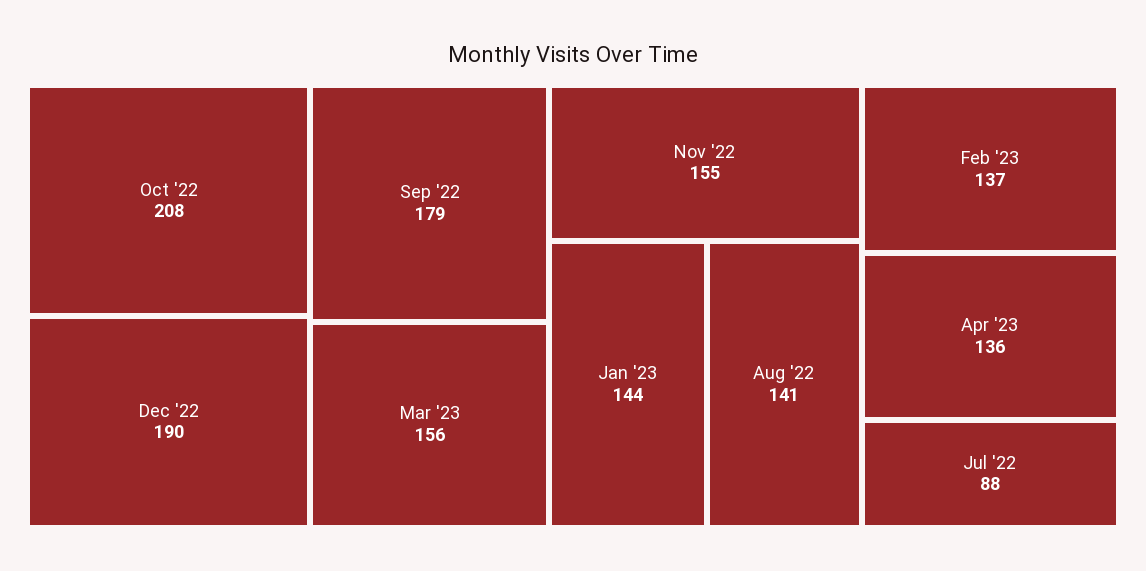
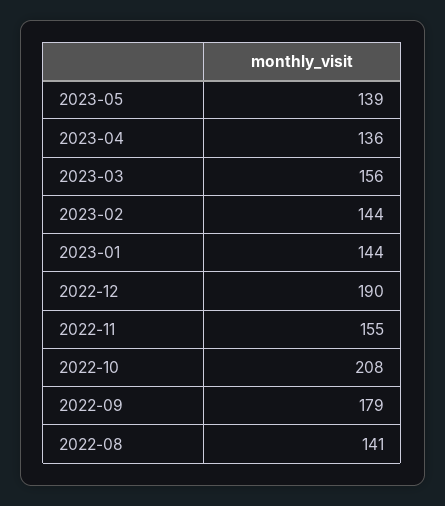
Feb '23: 137 -> 144
Jul '22: 88 -> none
2023-05: none -> 139

